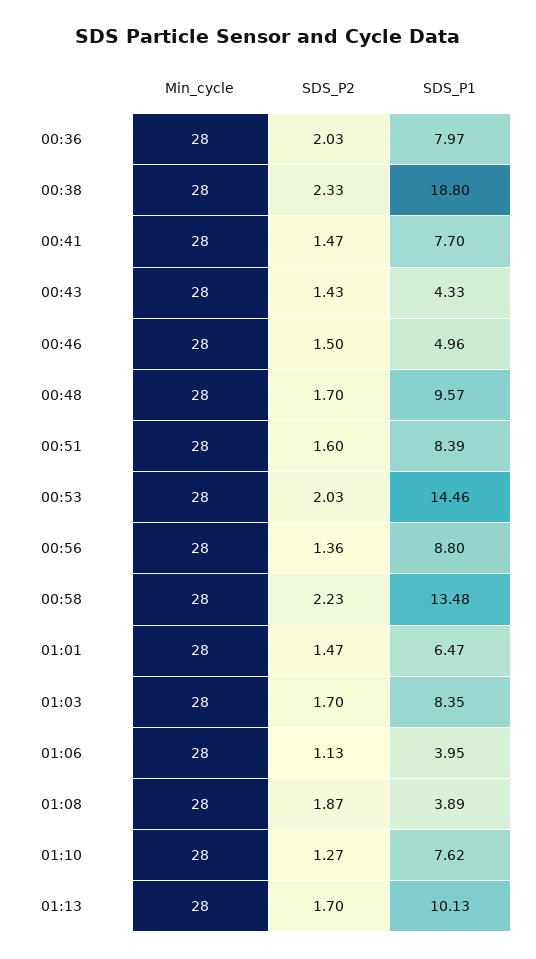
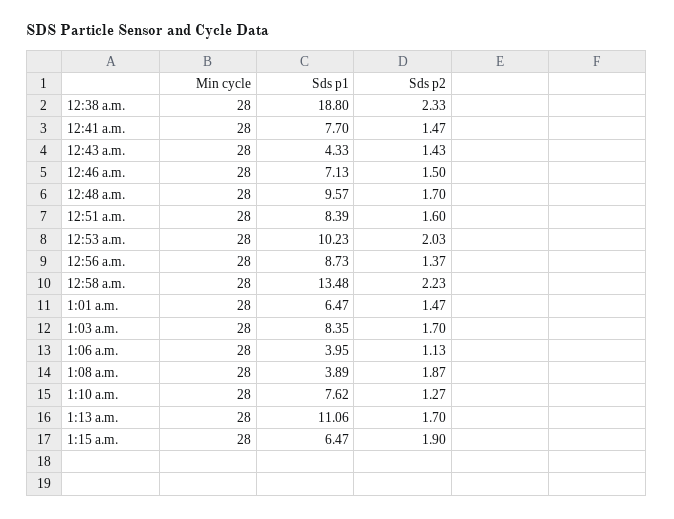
Min_cycle, 00:36: 28 -> none
SDS_P2, 00:36: 2.03 -> none
SDS_P1, 00:36: 7.97 -> none
SDS_P1, 00:46: 4.96 -> 7.13
SDS_P1, 00:53: 14.46 -> 10.23
SDS_P2, 00:56: 1.36 -> 1.37
SDS_P1, 00:56: 8.8 -> 8.73
SDS_P1, 01:13: 10.13 -> 11.06
Min_cycle, 1:15 a.m.: none -> 28
SDS_P1, 1:15 a.m.: none -> 6.47
SDS_P2, 1:15 a.m.: none -> 1.9

